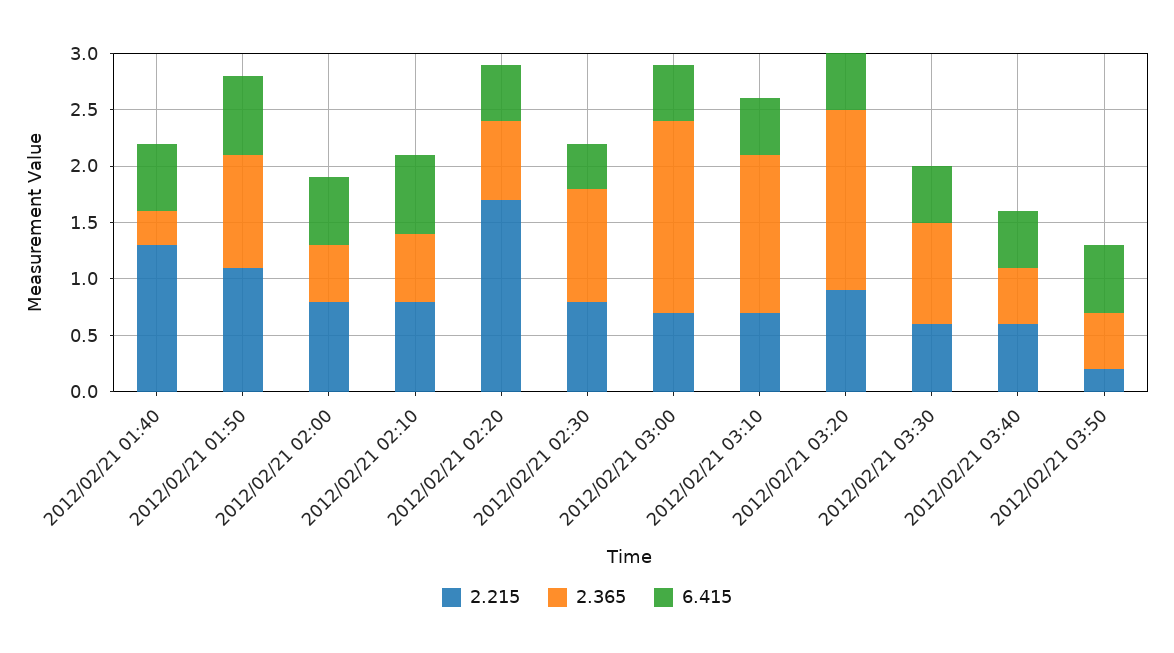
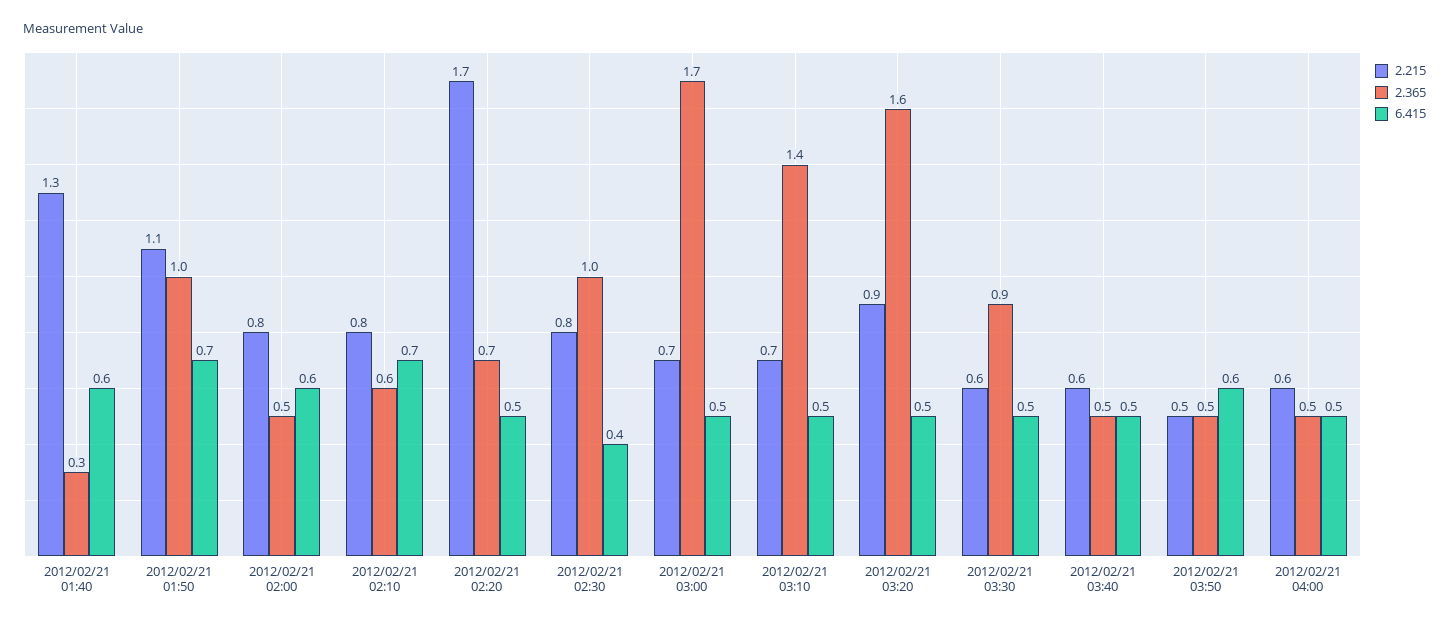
2.215, 2012/02/21 03:50: 0.2 -> 0.5
2.215, 2012/02/21 04:00: none -> 0.6
2.365, 2012/02/21 04:00: none -> 0.5
6.415, 2012/02/21 04:00: none -> 0.5

